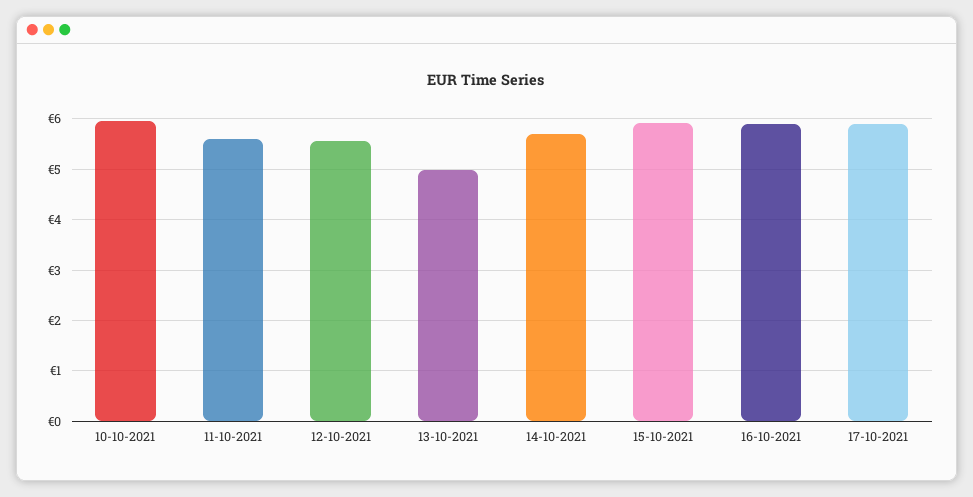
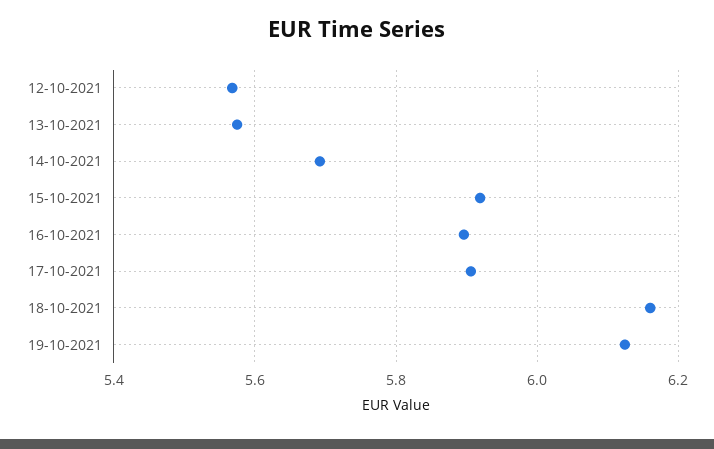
10-10-2021: 6 -> none
11-10-2021: 5.6 -> none
13-10-2021: 5 -> 5.58
18-10-2021: none -> 6.16
19-10-2021: none -> 6.12

